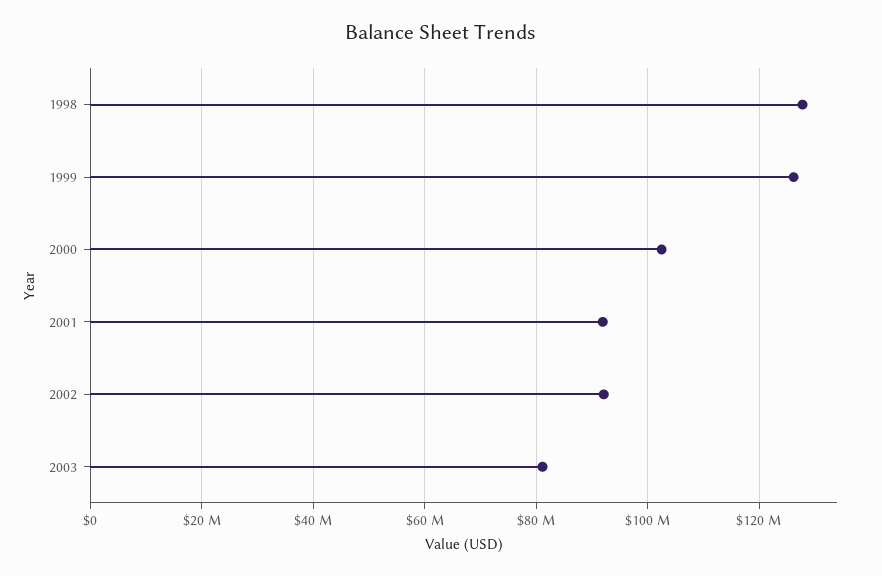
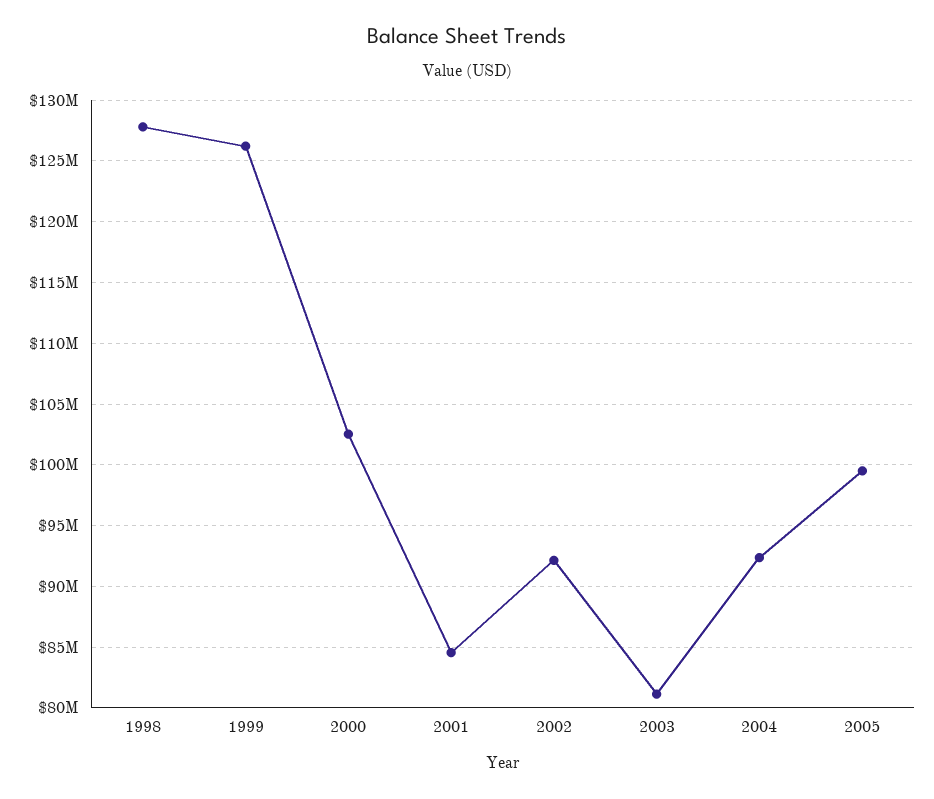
2001: 92000000 -> 84500000
2004: none -> 92500000
2005: none -> 99500000

